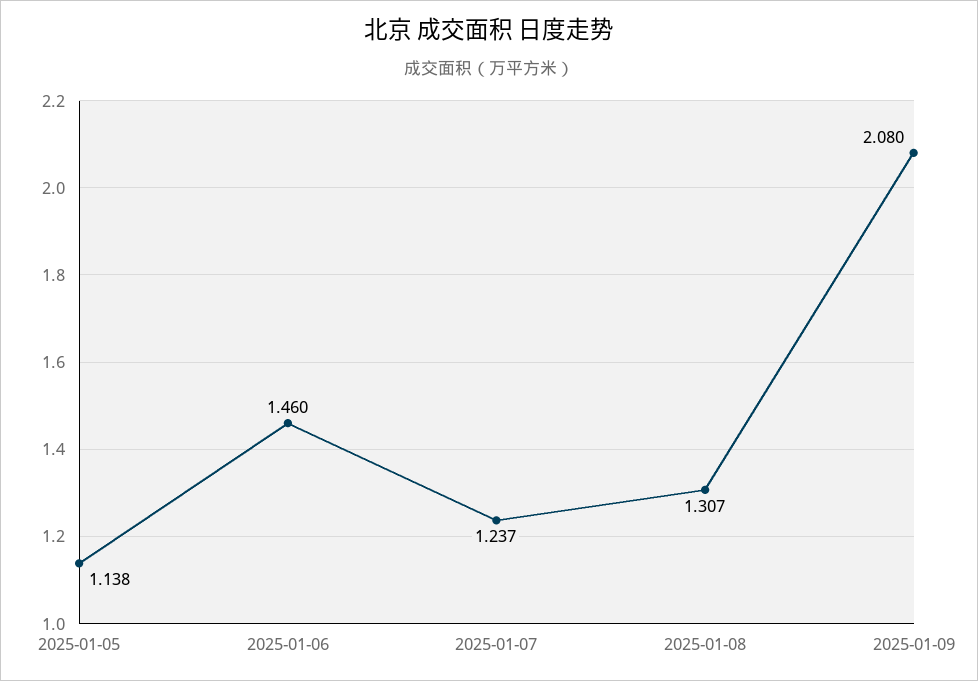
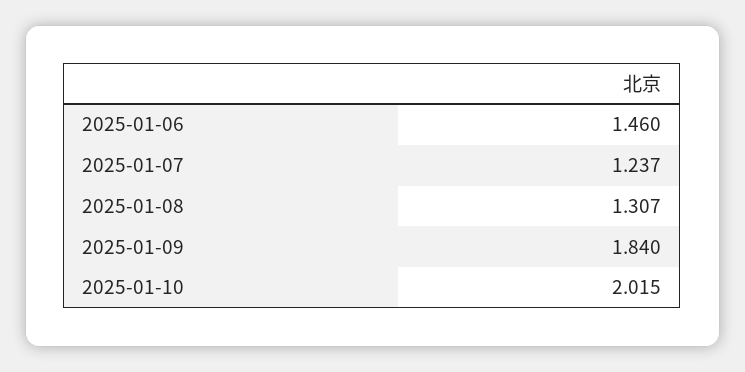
2025-01-05: 1.138 -> none
2025-01-09: 2.08 -> 1.84
2025-01-10: none -> 2.015

